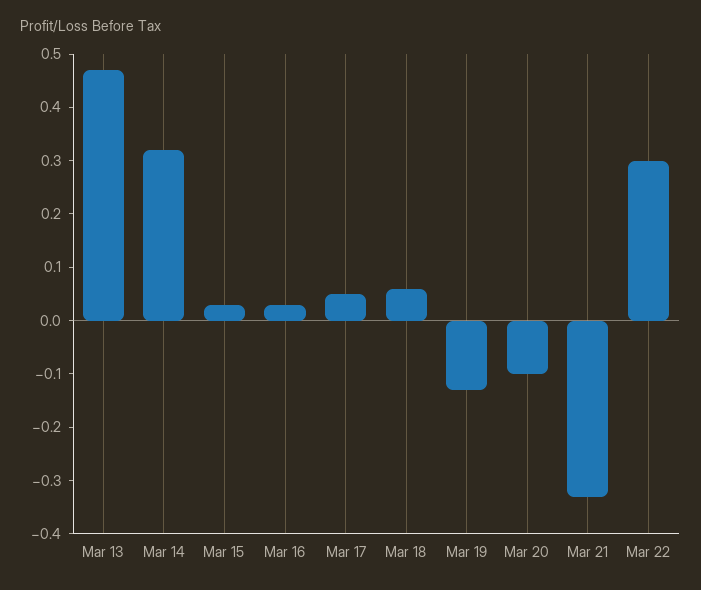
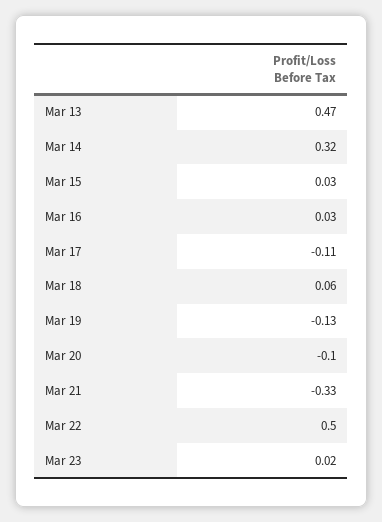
Mar 17: 0.05 -> -0.11
Mar 22: 0.3 -> 0.5
Mar 23: none -> 0.02

